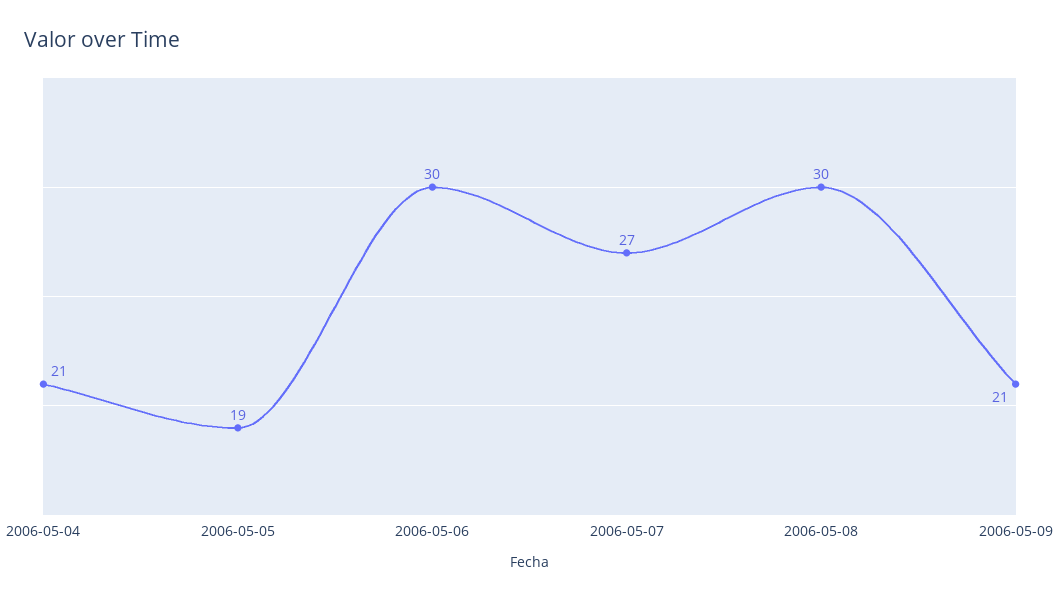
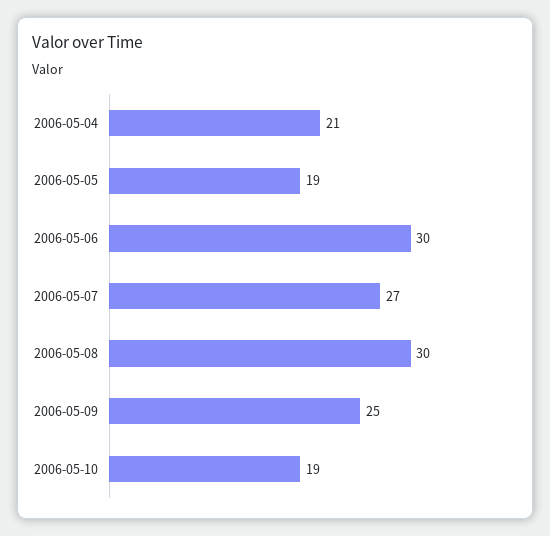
2006-05-09: 21 -> 25
2006-05-10: none -> 19

